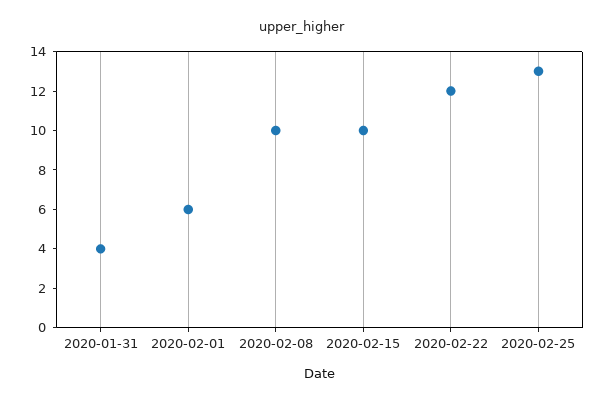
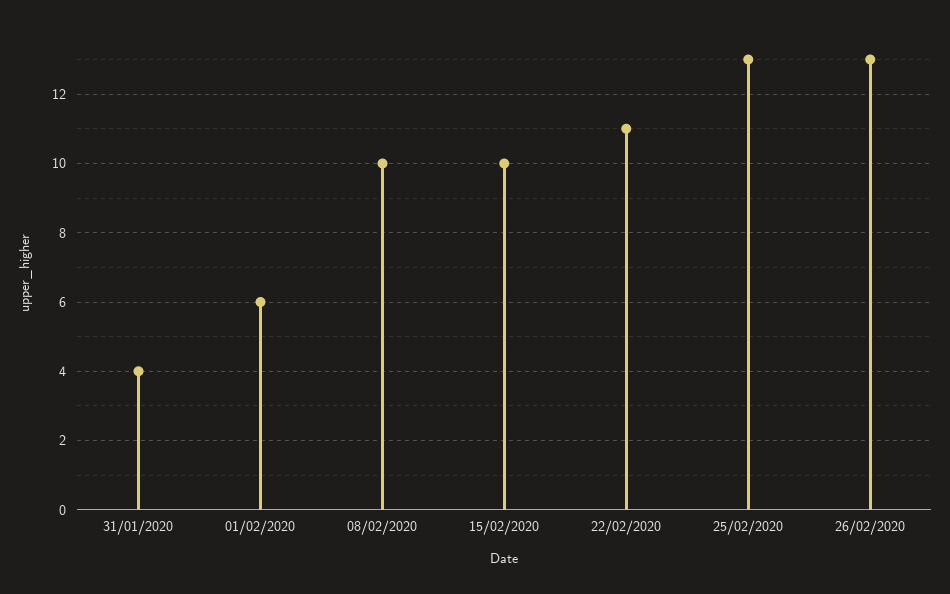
2020-02-22: 12 -> 11
26/02/2020: none -> 13

